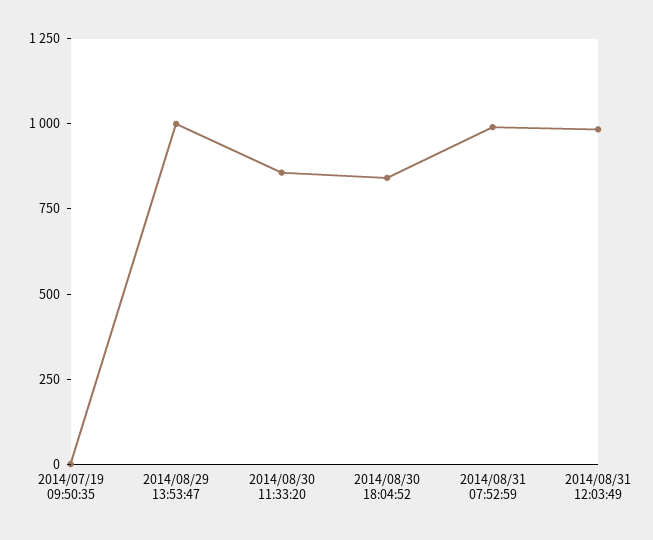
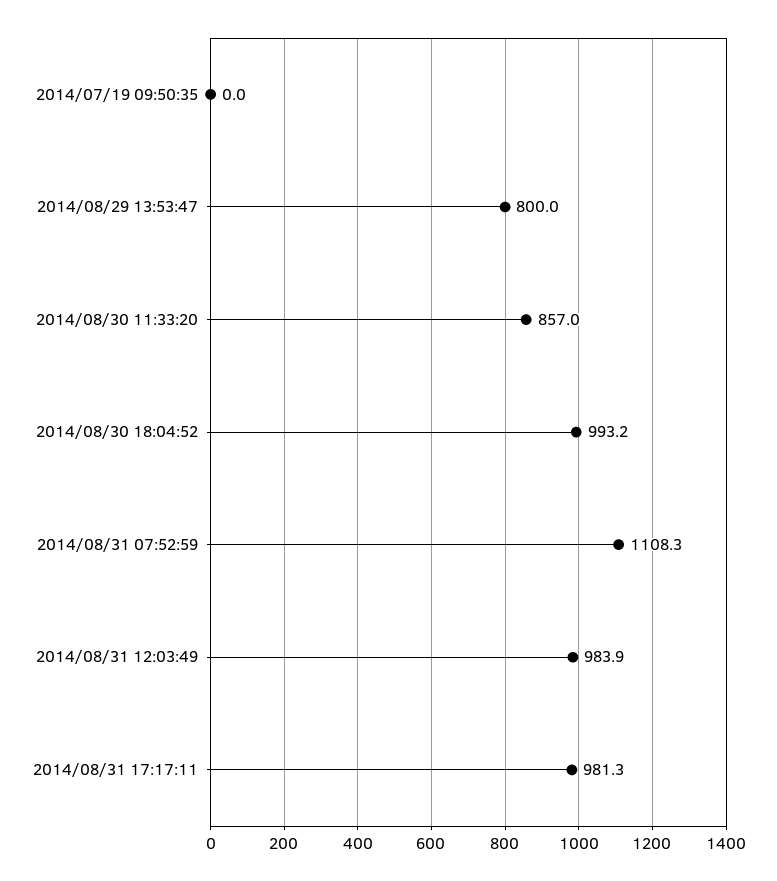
2014/08/29 13:53:47: 1000 -> 800
2014/08/30 18:04:52: 850 -> 993.2
2014/08/31 07:52:59: 1000 -> 1108.3
2014/08/31 17:17:11: none -> 981.3

